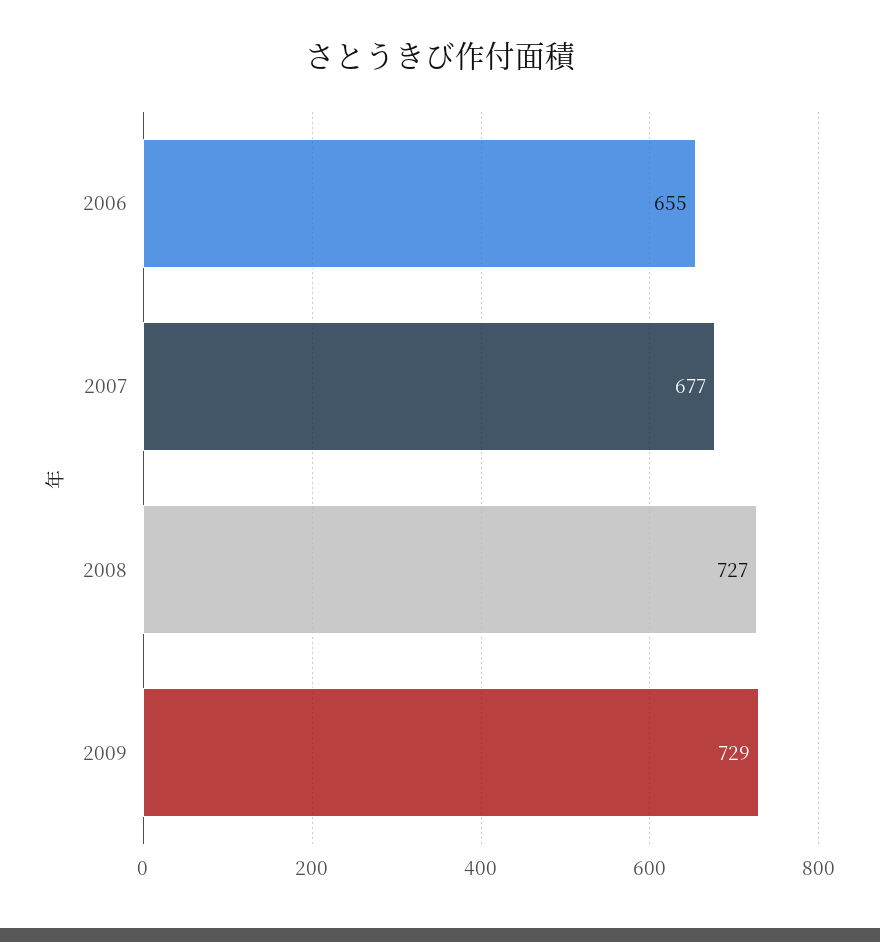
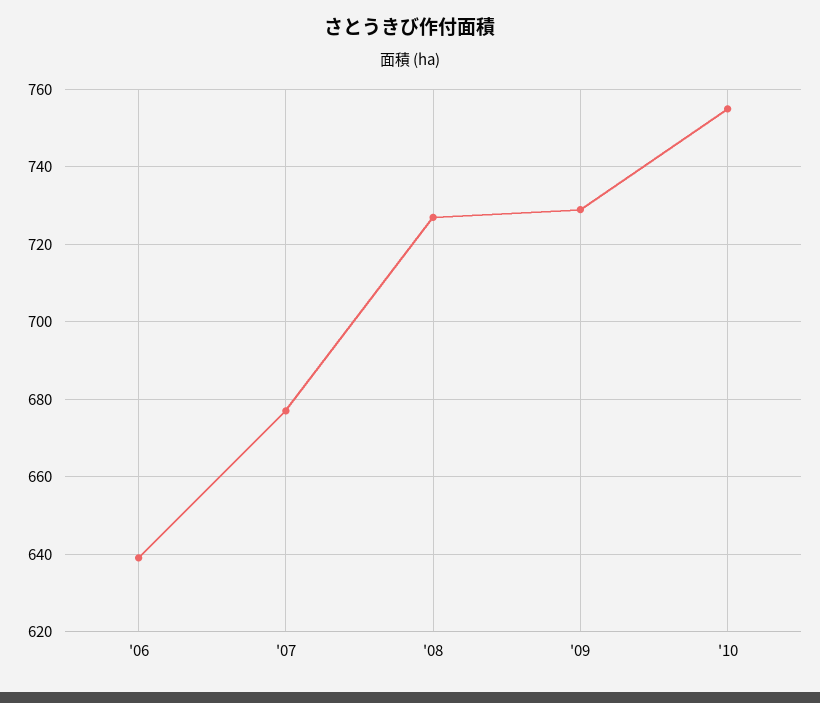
2006: 655 -> 640
'10: none -> 755

